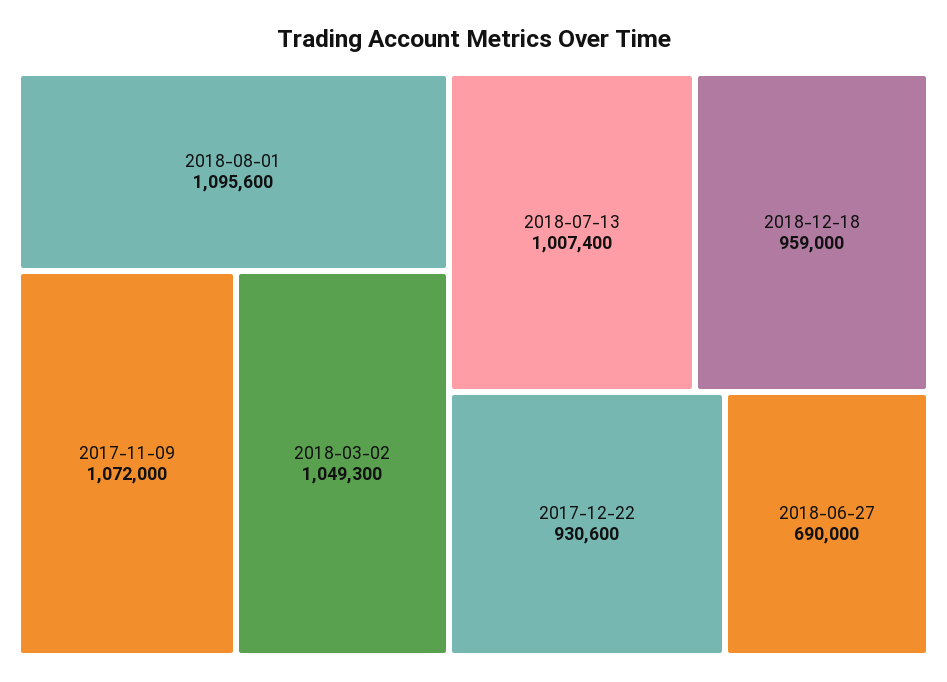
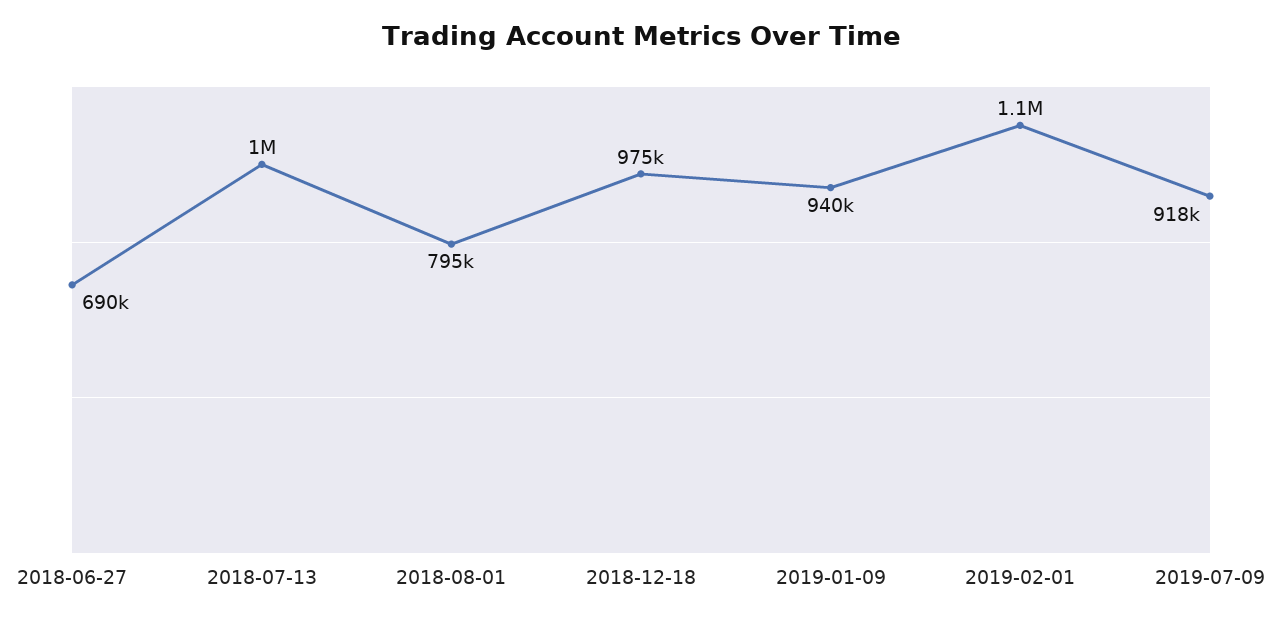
2018-08-01: 1095600 -> 795000
2017-11-09: 1072000 -> none
2018-03-02: 1049300 -> none
2018-12-18: 959000 -> 975000
2017-12-22: 930600 -> none
2019-01-09: none -> 940000
2019-02-01: none -> 1100000
2019-07-09: none -> 918000

